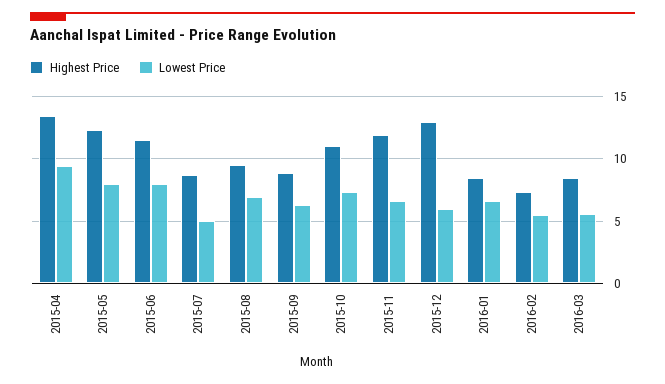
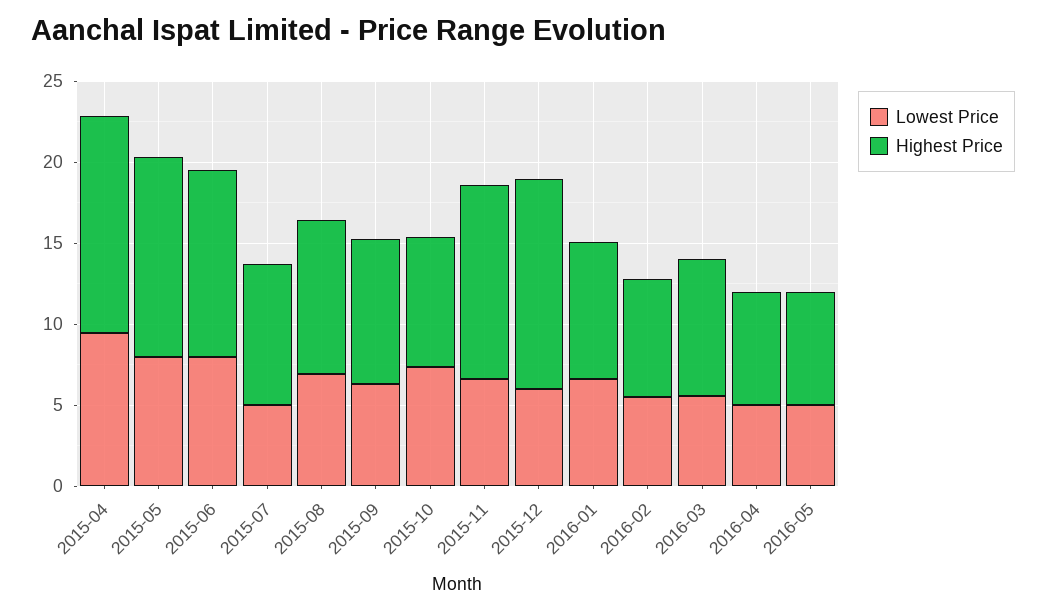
Highest Price, 2015-10: 11 -> 8
Lowest Price, 2016-04: none -> 5
Highest Price, 2016-04: none -> 7
Lowest Price, 2016-05: none -> 5
Highest Price, 2016-05: none -> 7

